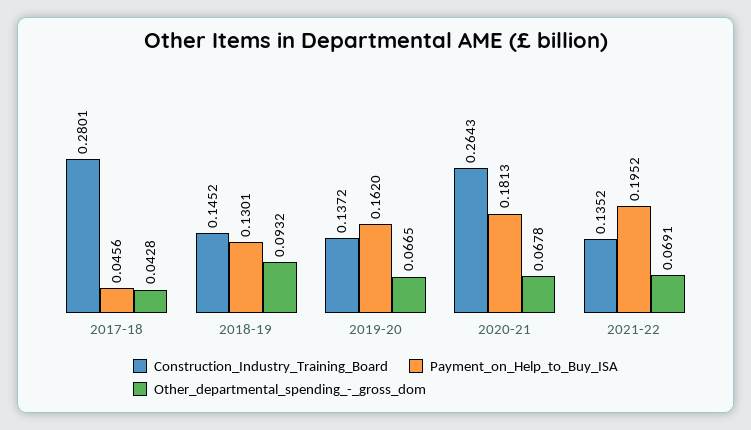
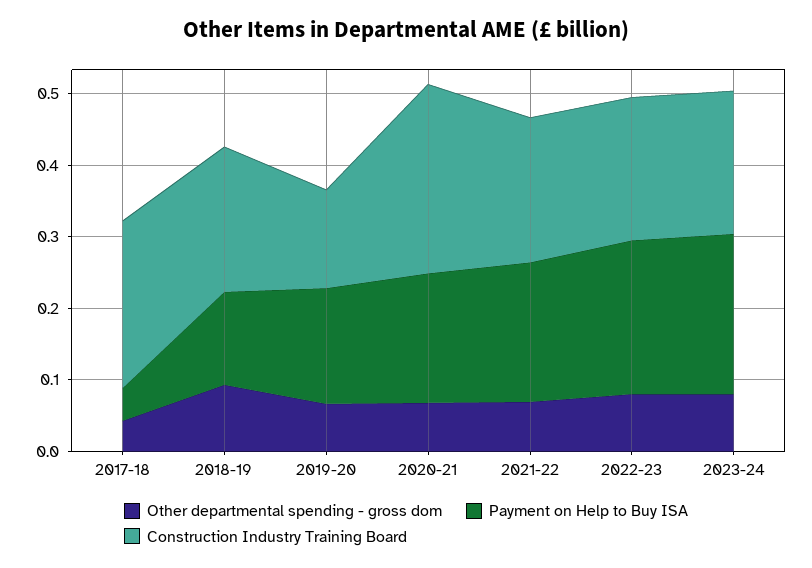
Construction_Industry_Training_Board, 2017-18: 0.2801 -> 0.24
Construction_Industry_Training_Board, 2018-19: 0.1452 -> 0.2
Construction_Industry_Training_Board, 2021-22: 0.1352 -> 0.2
Other_departmental_spending_-_gross_dom, 2022-23: none -> 0.08
Payment_on_Help_to_Buy_ISA, 2022-23: none -> 0.22
Construction_Industry_Training_Board, 2022-23: none -> 0.2
Other_departmental_spending_-_gross_dom, 2023-24: none -> 0.08
Payment_on_Help_to_Buy_ISA, 2023-24: none -> 0.22
Construction_Industry_Training_Board, 2023-24: none -> 0.2

